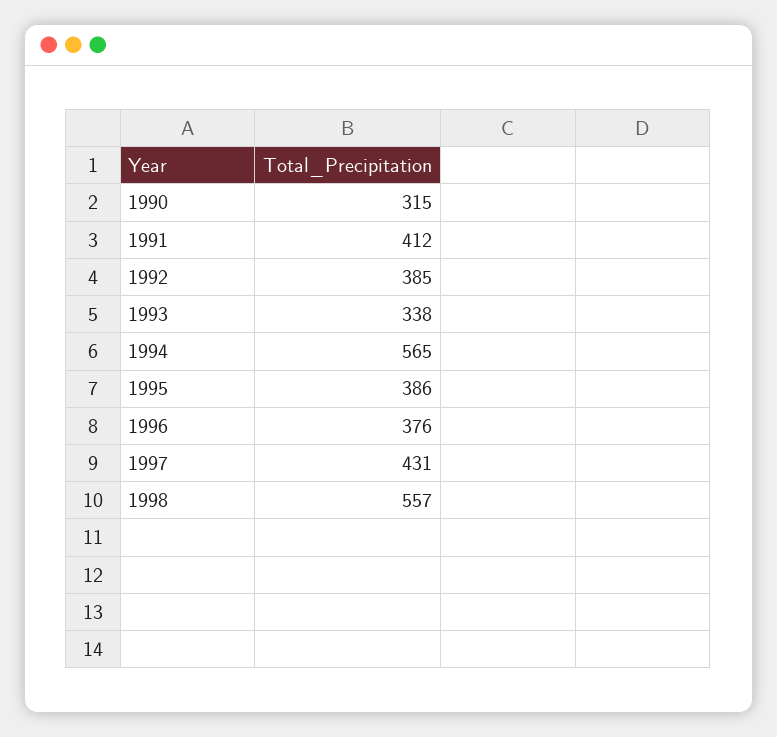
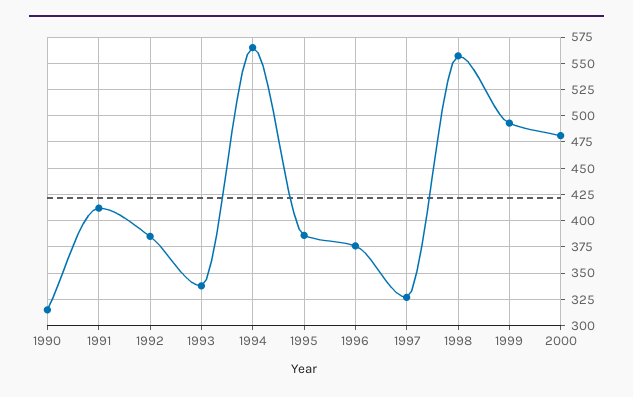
1997: 431 -> 325
1999: none -> 500
2000: none -> 475

